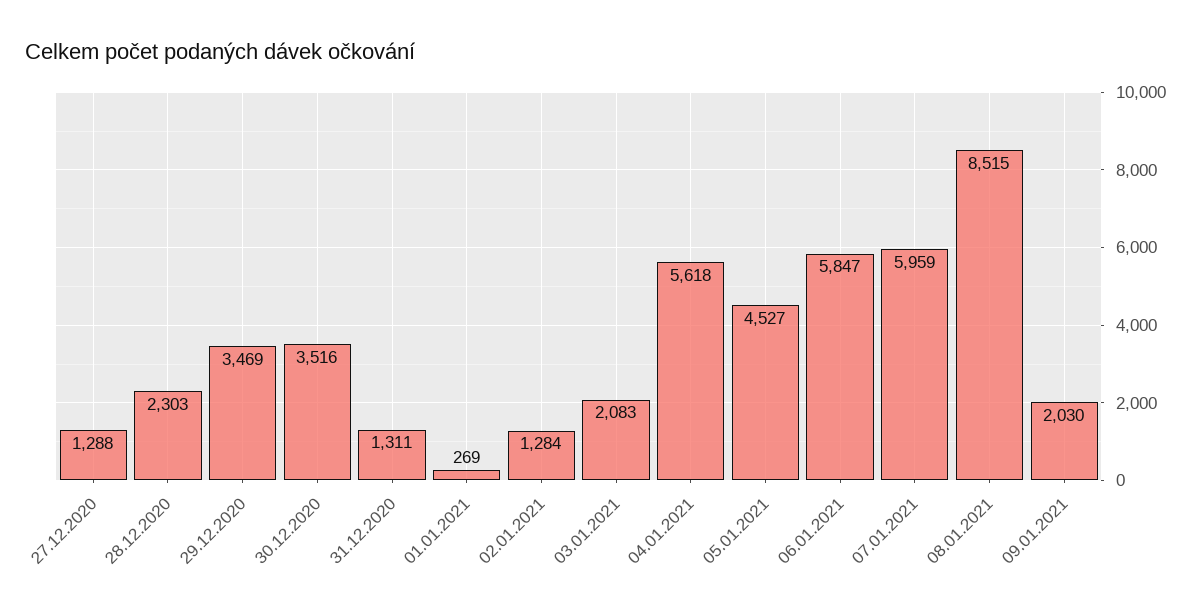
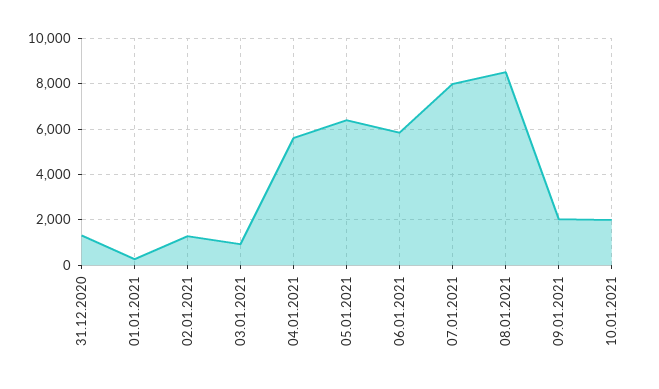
27.12.2020: 1288 -> none
28.12.2020: 2303 -> none
29.12.2020: 3469 -> none
30.12.2020: 3516 -> none
03.01.2021: 2083 -> 1000
05.01.2021: 4527 -> 6500
07.01.2021: 5959 -> 8000
10.01.2021: none -> 2000

